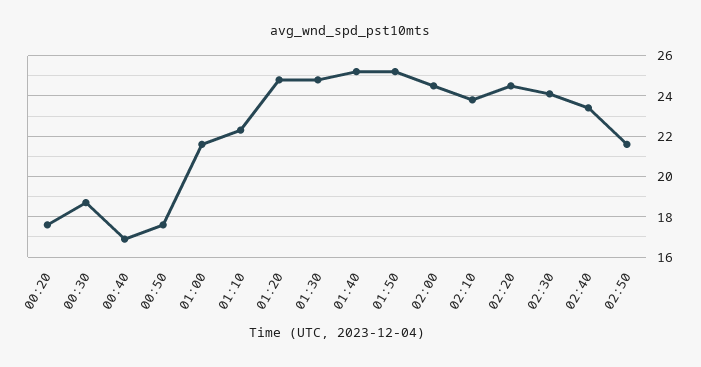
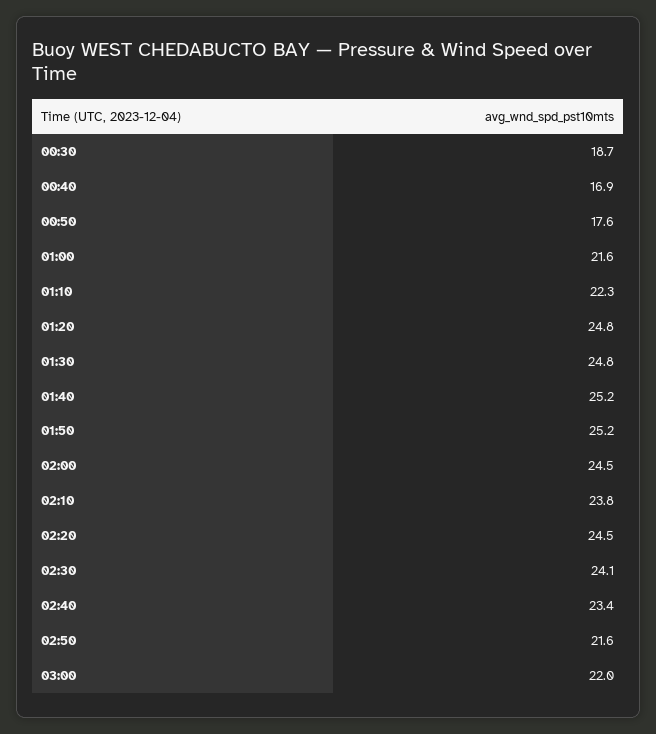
00:20: 17.5 -> none
03:00: none -> 22

